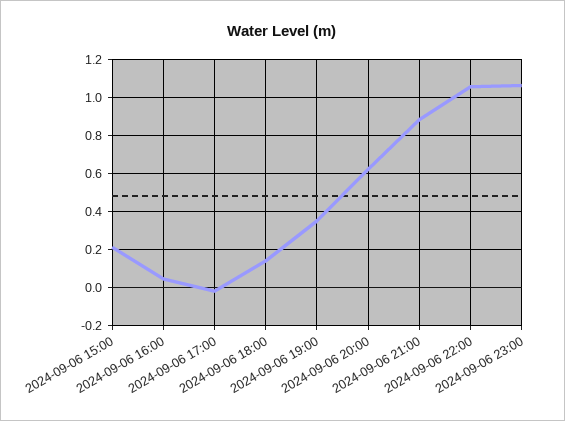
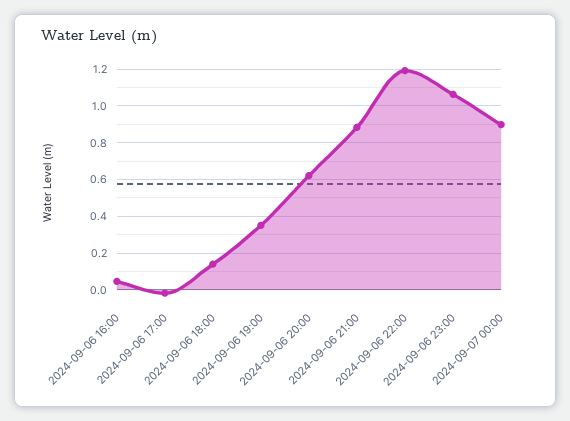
2024-09-06 15:00: 0.2 -> none
2024-09-06 22:00: 1.05 -> 1.2
2024-09-07 00:00: none -> 0.9

